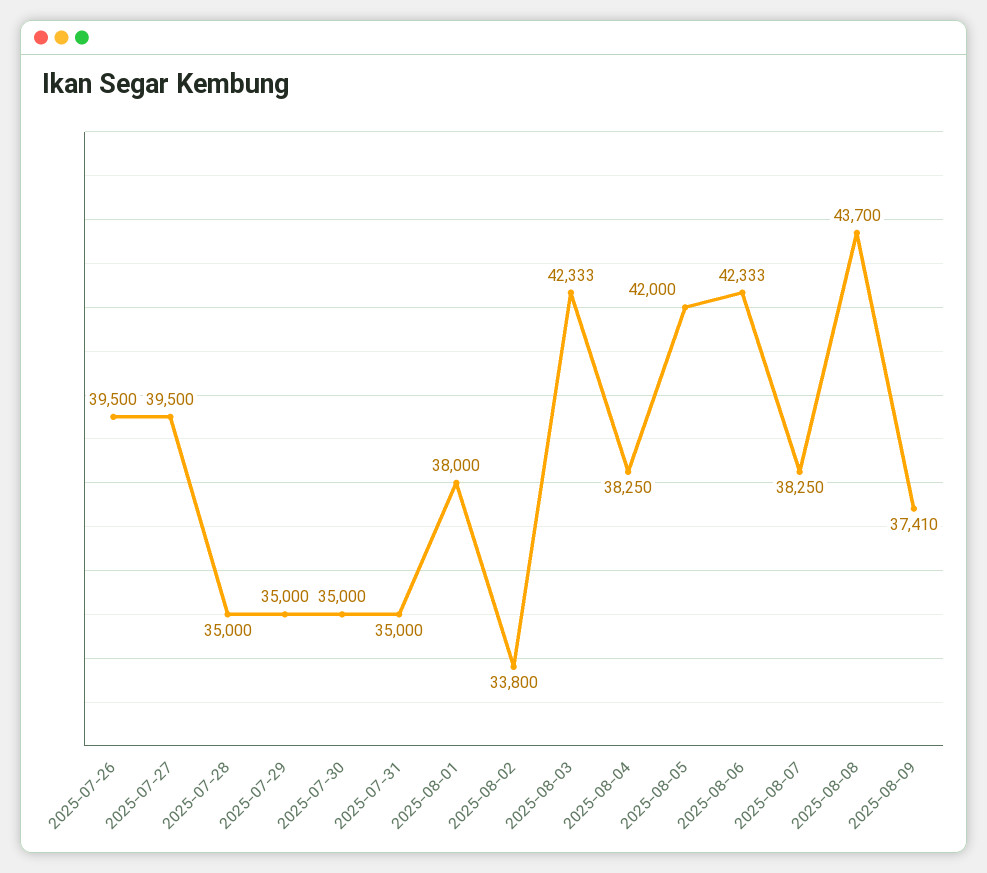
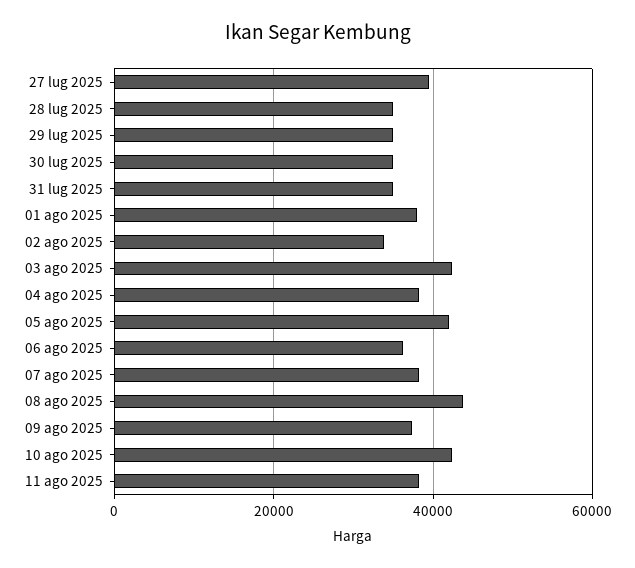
2025-07-26: 39500 -> none
2025-08-06: 42333 -> 36000
10 ago 2025: none -> 42000
11 ago 2025: none -> 38000

